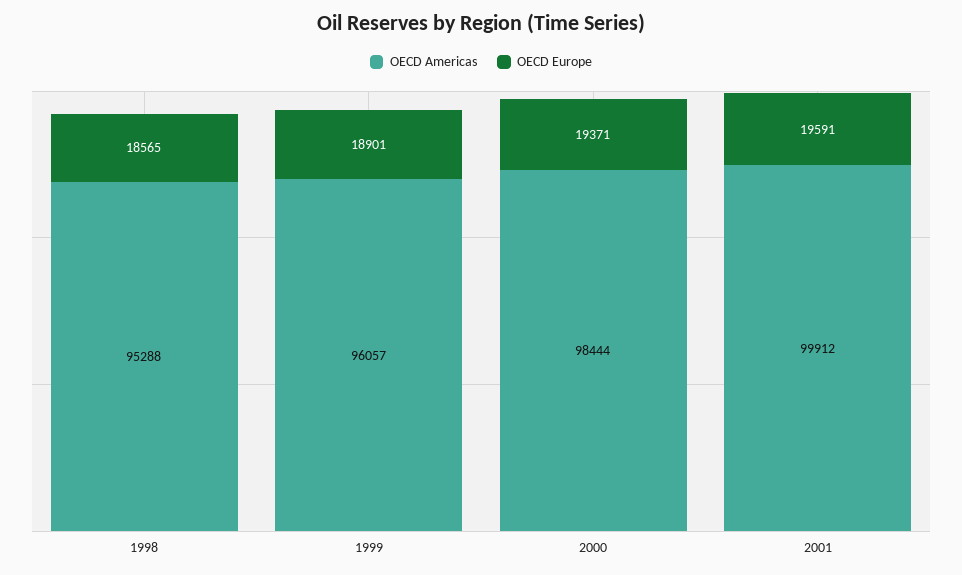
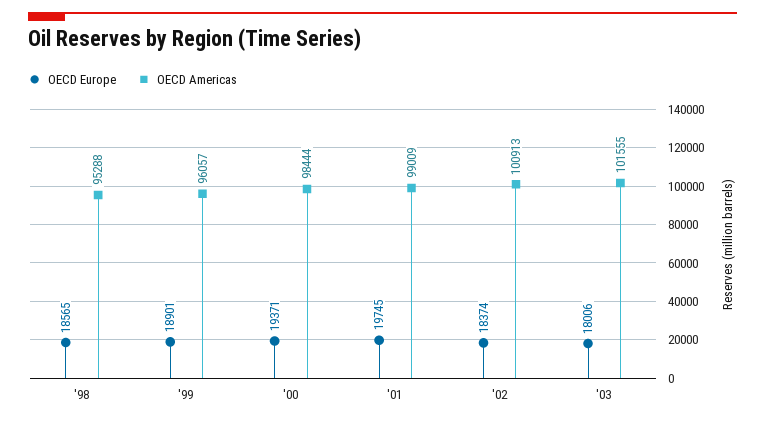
OECD Americas, 2001: 99912 -> 99009
OECD Europe, 2001: 19591 -> 19745
OECD Europe, '02: none -> 18374
OECD Americas, '02: none -> 100913
OECD Europe, '03: none -> 18006
OECD Americas, '03: none -> 101555

